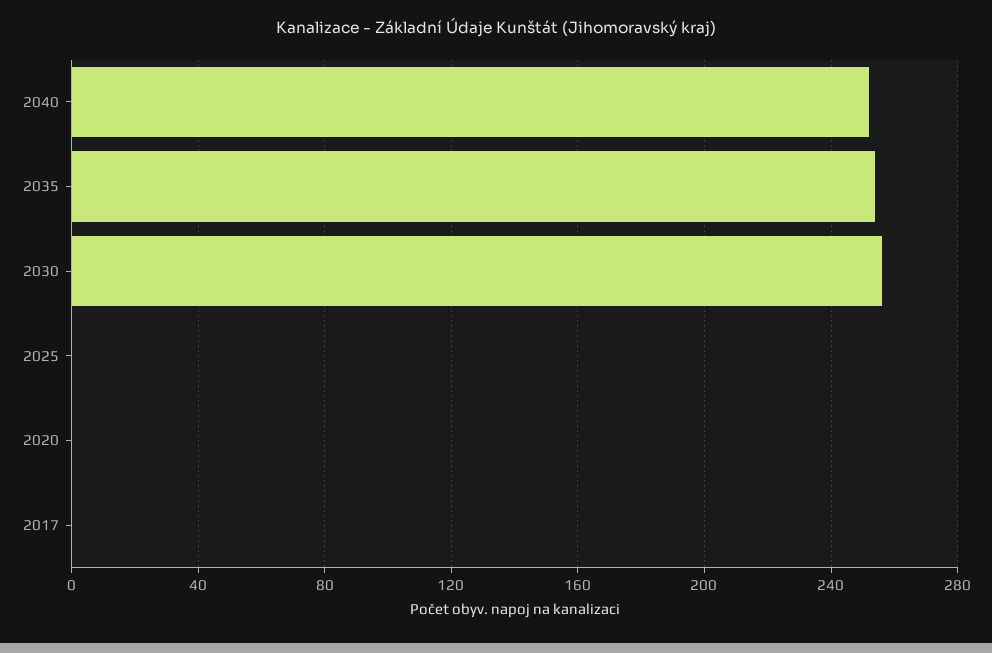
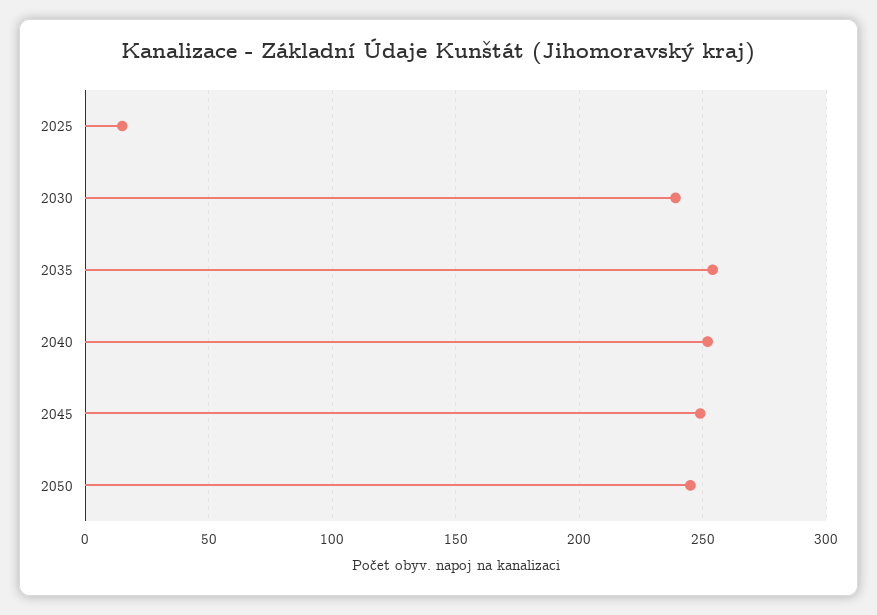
2030: 255 -> 240
2025: 0 -> 15
2020: 0 -> none
2017: 0 -> none
2045: none -> 250
2050: none -> 245

